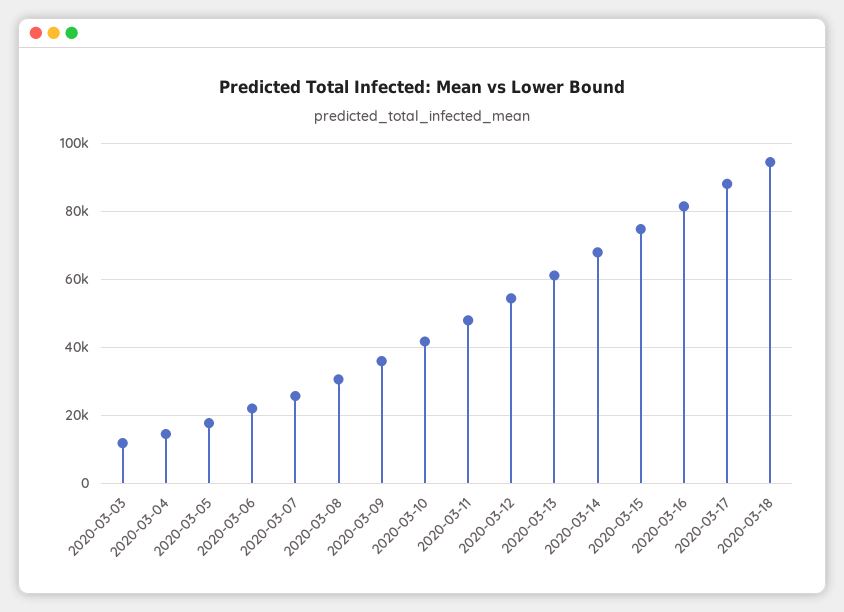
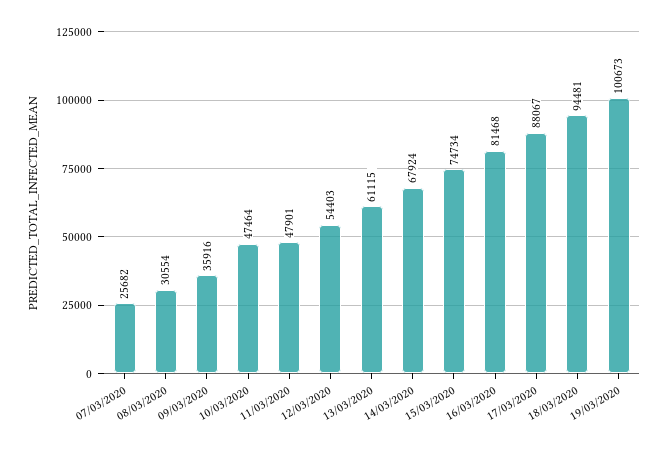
2020-03-03: 12000 -> none
2020-03-04: 14000 -> none
2020-03-05: 18000 -> none
2020-03-06: 22000 -> none
2020-03-10: 42000 -> 47464
19/03/2020: none -> 100673

